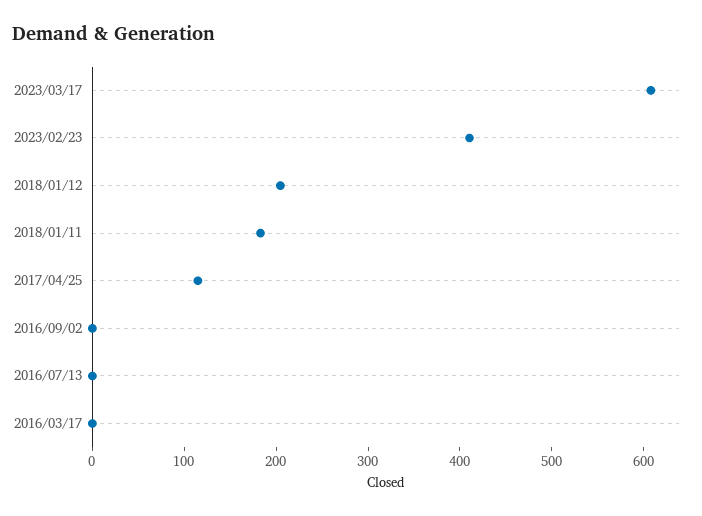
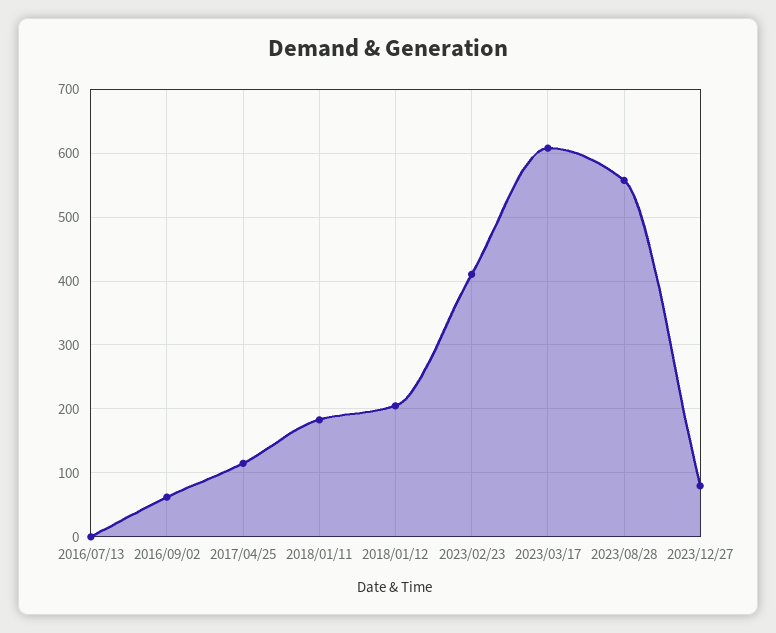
2016/09/02: 0 -> 60
2016/03/17: 0 -> none
2023/08/28: none -> 560
2023/12/27: none -> 80

